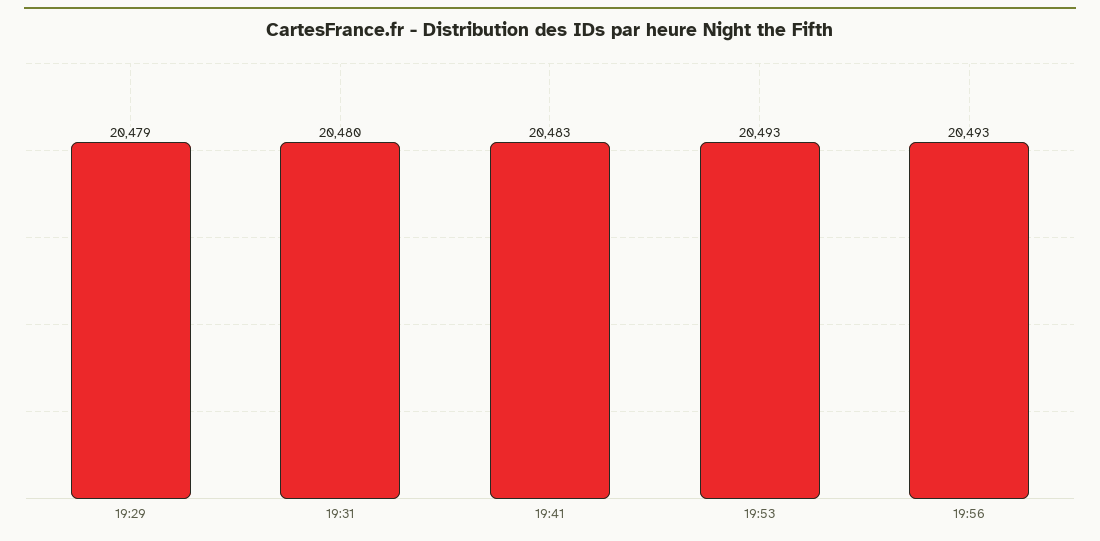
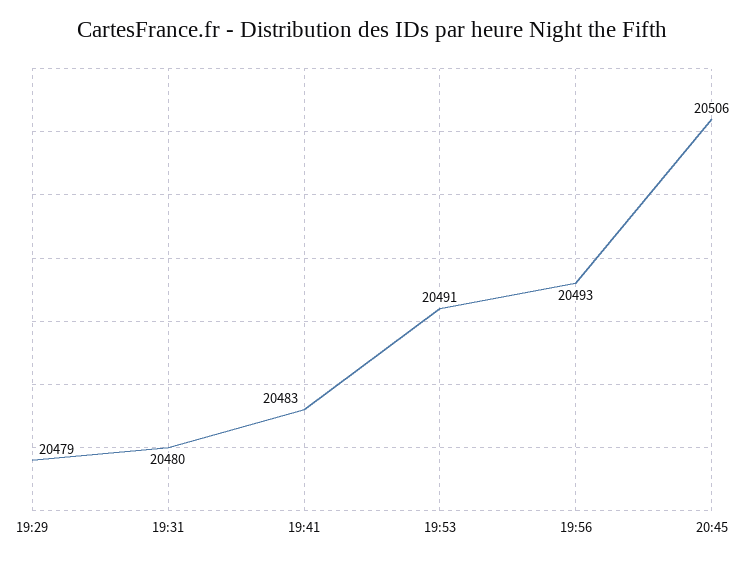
19:53: 20493 -> 20491
20:45: none -> 20506

